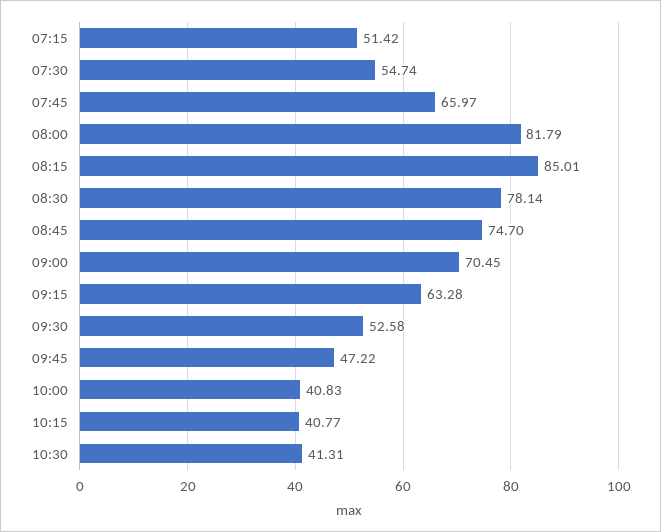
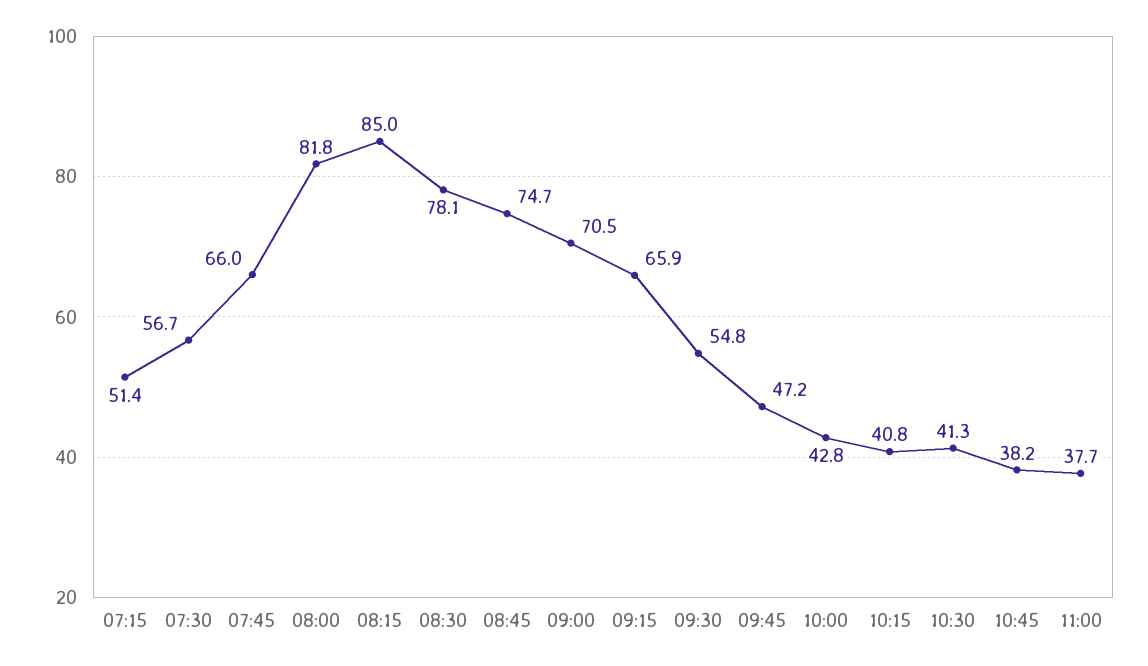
07:30: 54.74 -> 56.7
09:15: 63.28 -> 65.9
09:30: 52.58 -> 54.8
10:00: 40.83 -> 42.8
10:45: none -> 38.2
11:00: none -> 37.7

